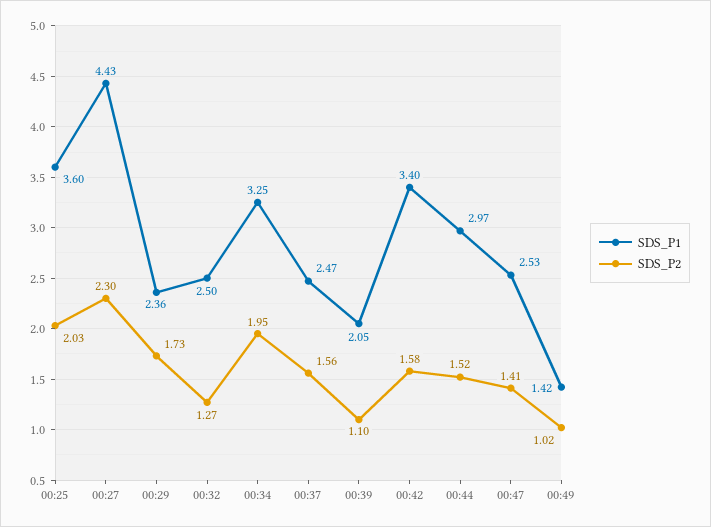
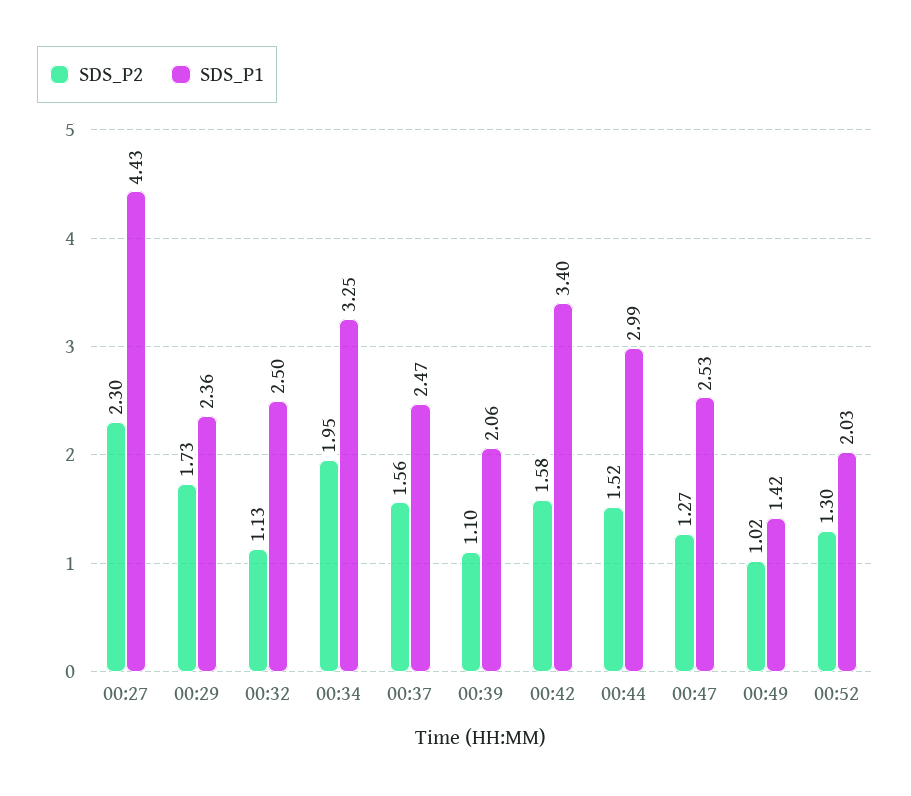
SDS_P1, 00:25: 3.6 -> none
SDS_P2, 00:25: 2.03 -> none
SDS_P2, 00:32: 1.27 -> 1.13
SDS_P1, 00:39: 2.05 -> 2.06
SDS_P1, 00:44: 2.97 -> 2.99
SDS_P2, 00:47: 1.41 -> 1.27
SDS_P2, 00:52: none -> 1.3
SDS_P1, 00:52: none -> 2.03

